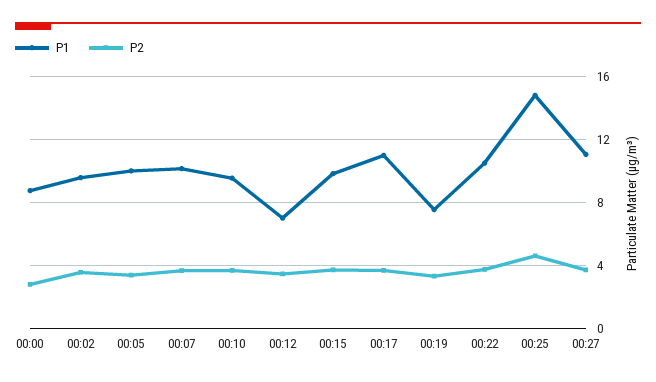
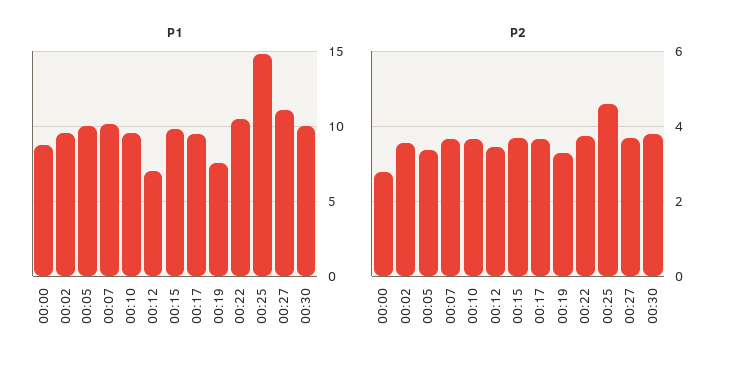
P1, 00:17: 11 -> 9.5
P1, 00:30: none -> 10
P2, 00:30: none -> 3.8

